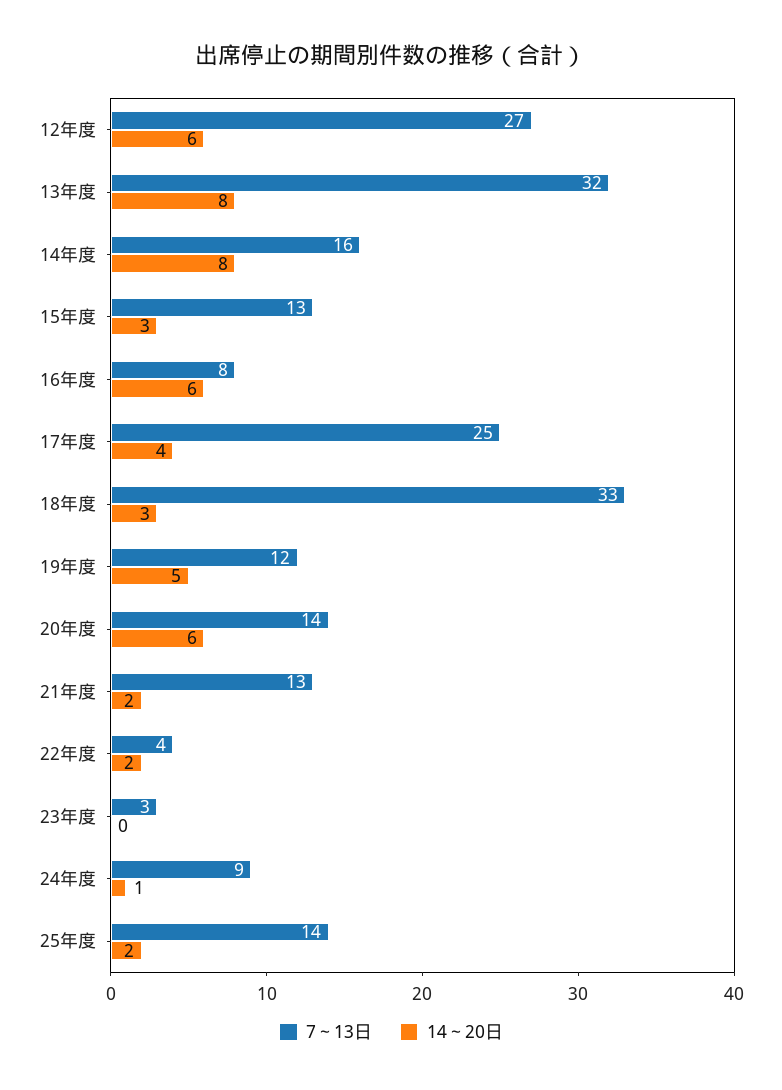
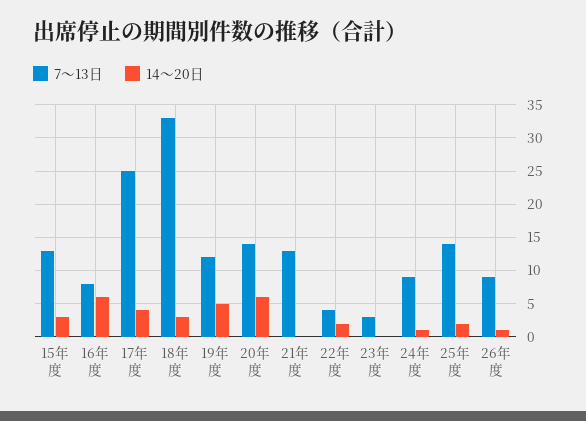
7～13日, 12年度: 27 -> none
14～20日, 12年度: 6 -> none
7～13日, 13年度: 32 -> none
14～20日, 13年度: 8 -> none
7～13日, 14年度: 16 -> none
14～20日, 14年度: 8 -> none
14～20日, 21年度: 2 -> 0
7～13日, 26年度: none -> 9
14～20日, 26年度: none -> 1

